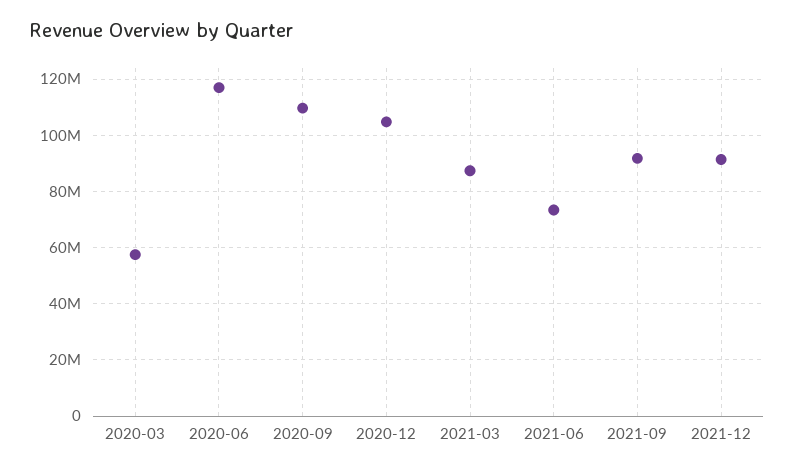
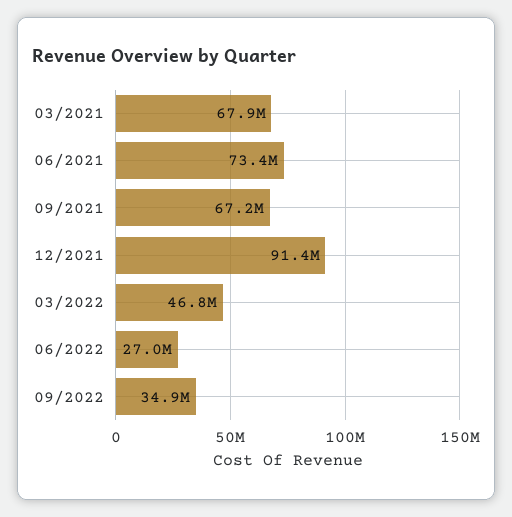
2020-03: 57500000 -> none
2020-06: 117500000 -> none
2020-09: 110000000 -> none
2020-12: 105000000 -> none
2021-03: 87500000 -> 67900000
2021-09: 92500000 -> 67200000
03/2022: none -> 46800000
06/2022: none -> 27000000
09/2022: none -> 34900000

